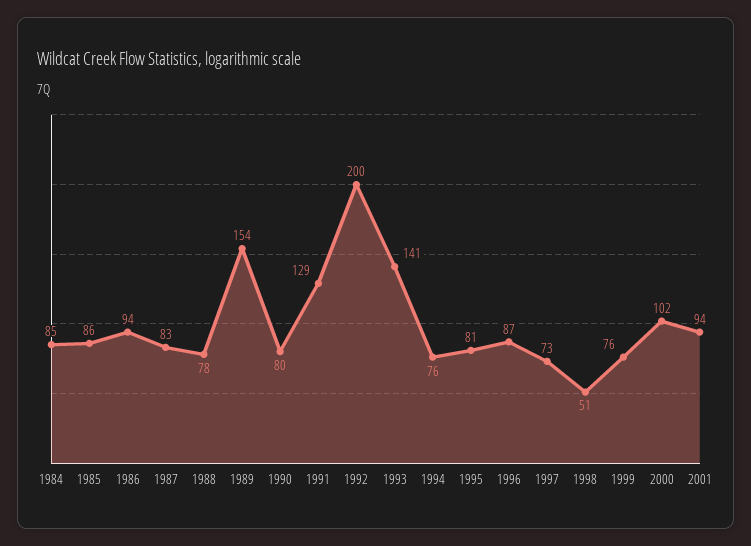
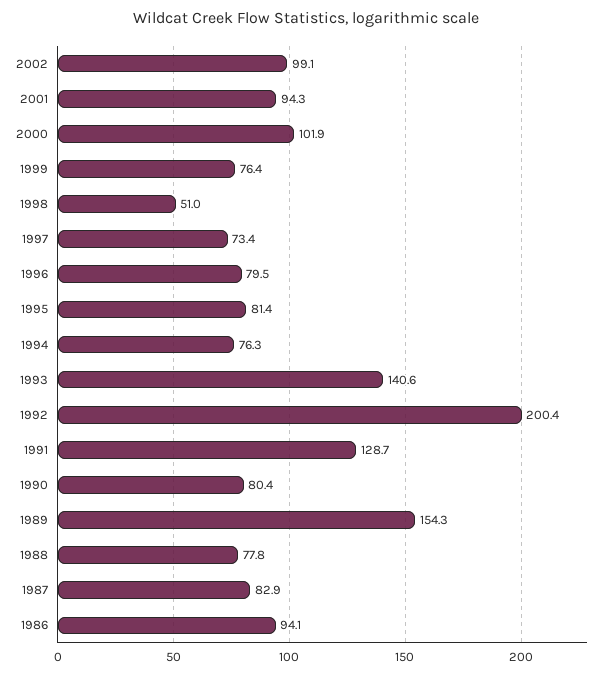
1984: 85 -> none
1985: 86 -> none
1996: 87 -> 79.5
2002: none -> 99.1

